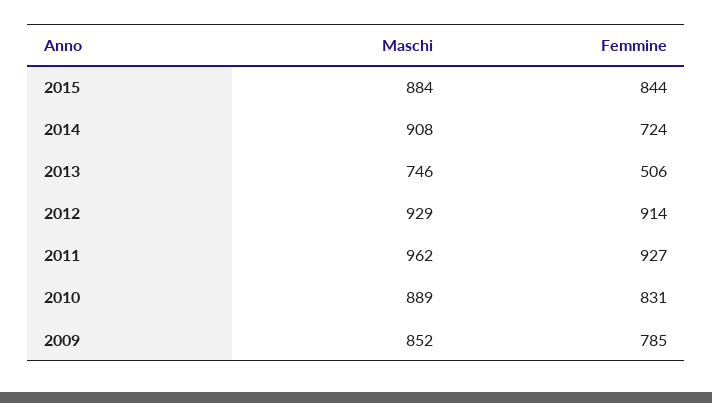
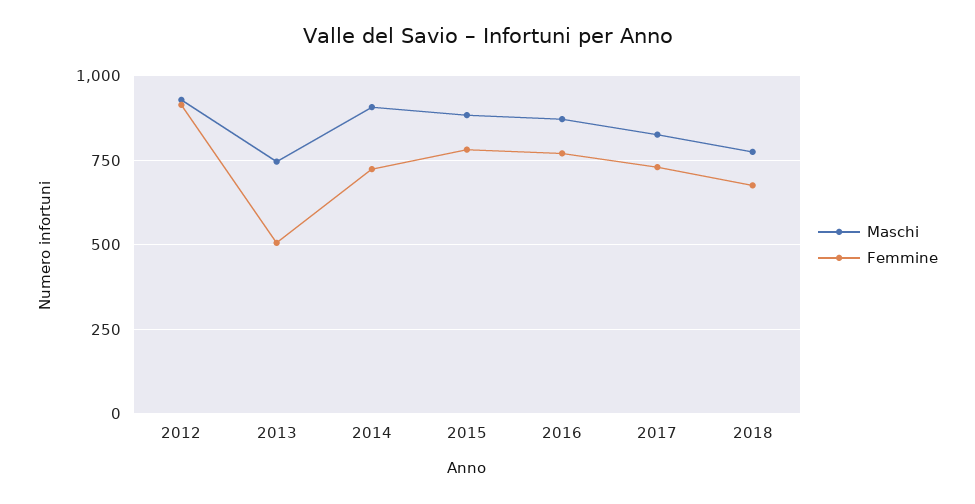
Femmine, 2015: 844 -> 775
Maschi, 2011: 962 -> none
Femmine, 2011: 927 -> none
Maschi, 2010: 889 -> none
Femmine, 2010: 831 -> none
Maschi, 2009: 852 -> none
Femmine, 2009: 785 -> none
Maschi, 2016: none -> 875
Femmine, 2016: none -> 775
Maschi, 2017: none -> 825
Femmine, 2017: none -> 725
Maschi, 2018: none -> 775
Femmine, 2018: none -> 675

